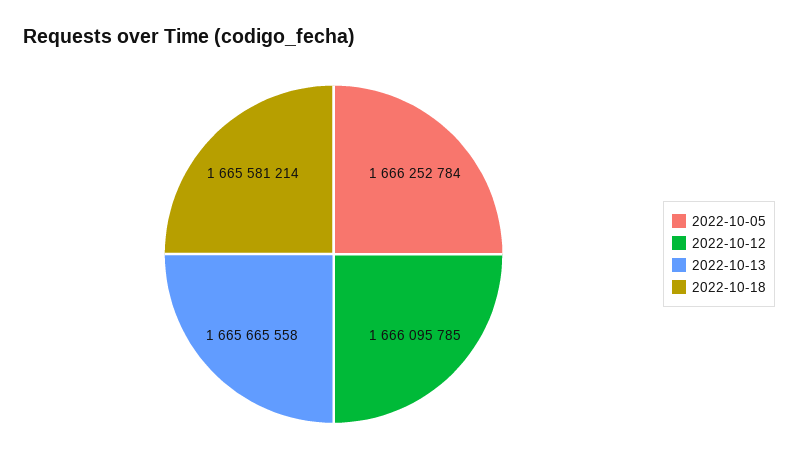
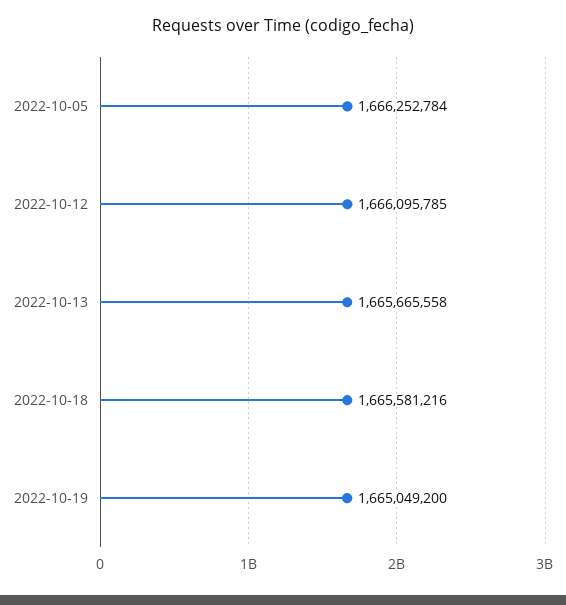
2022-10-18: 1665581214 -> 1665581216
2022-10-19: none -> 1665049200

